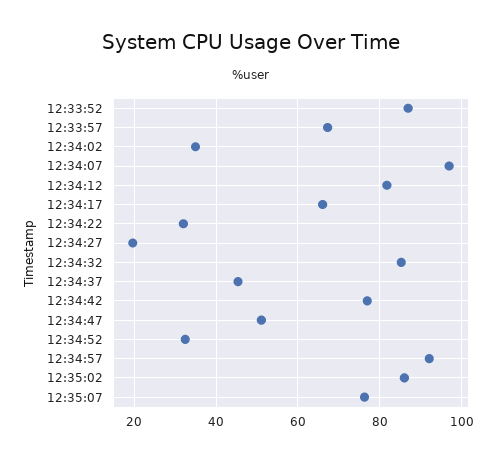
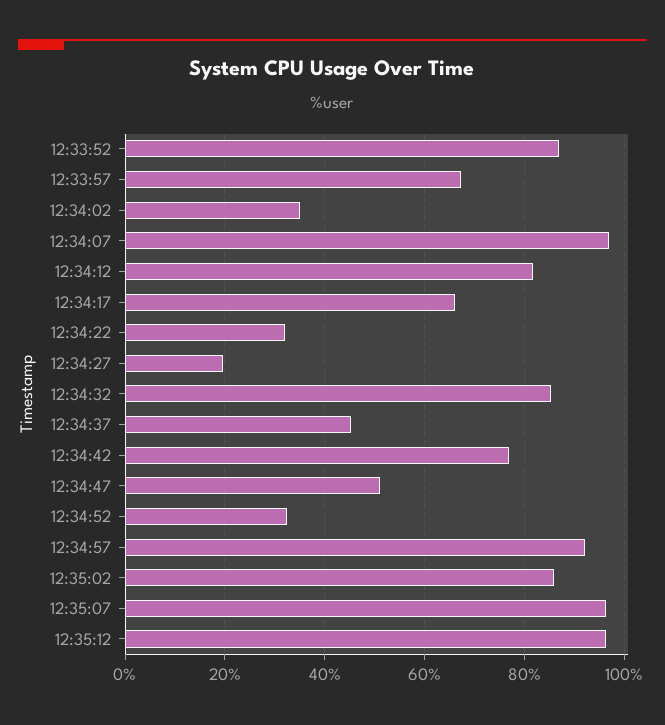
12:35:07: 76 -> 96
12:35:12: none -> 96

